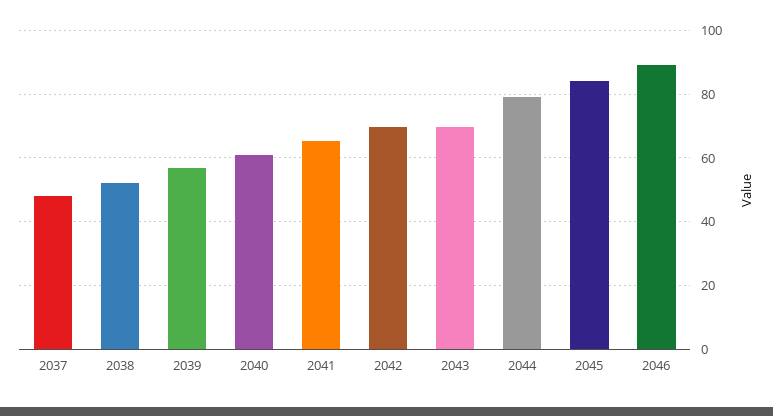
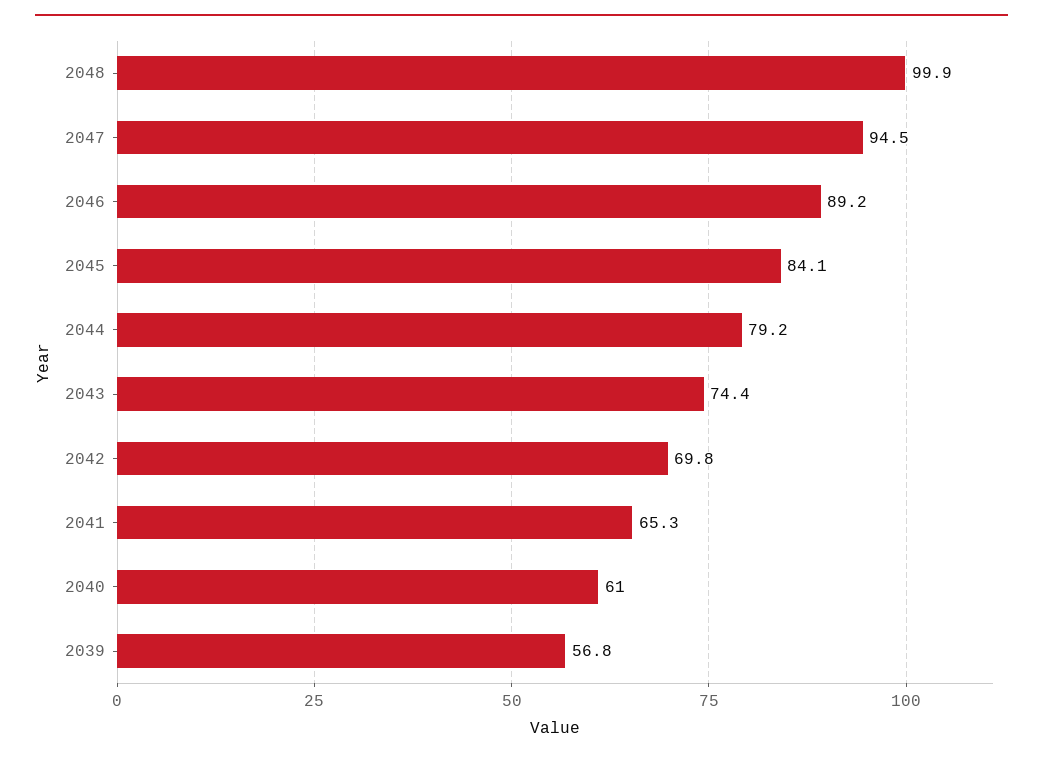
2037: 48 -> none
2038: 52 -> none
2043: 70 -> 74.4
2048: none -> 99.9
2047: none -> 94.5

